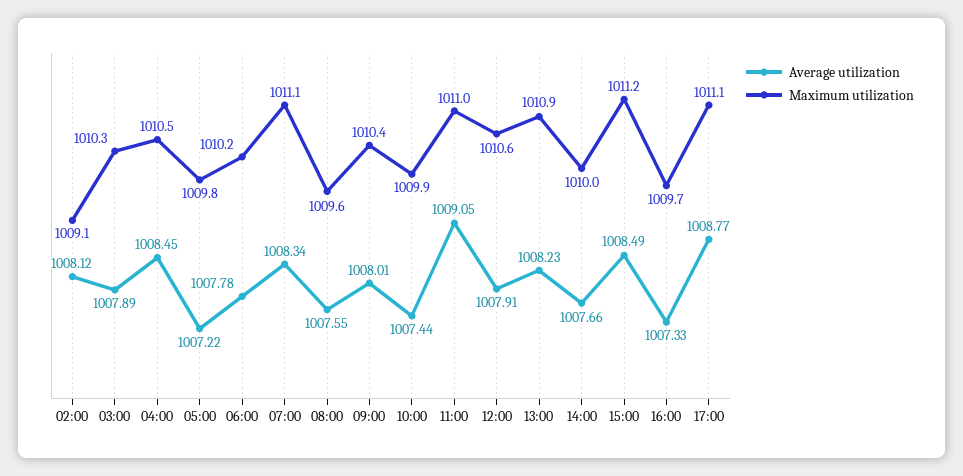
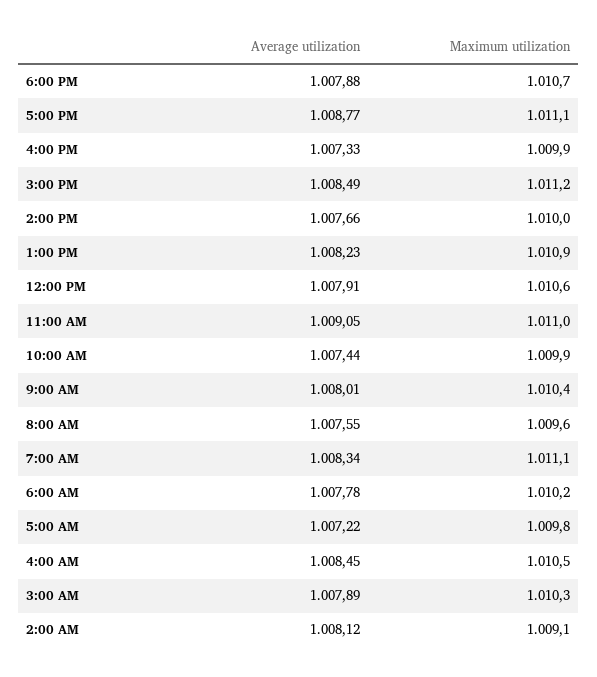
Maximum utilization, 16:00: 1009.7 -> 1009.9
Average utilization, 6:00 PM: none -> 1007.88
Maximum utilization, 6:00 PM: none -> 1010.7

